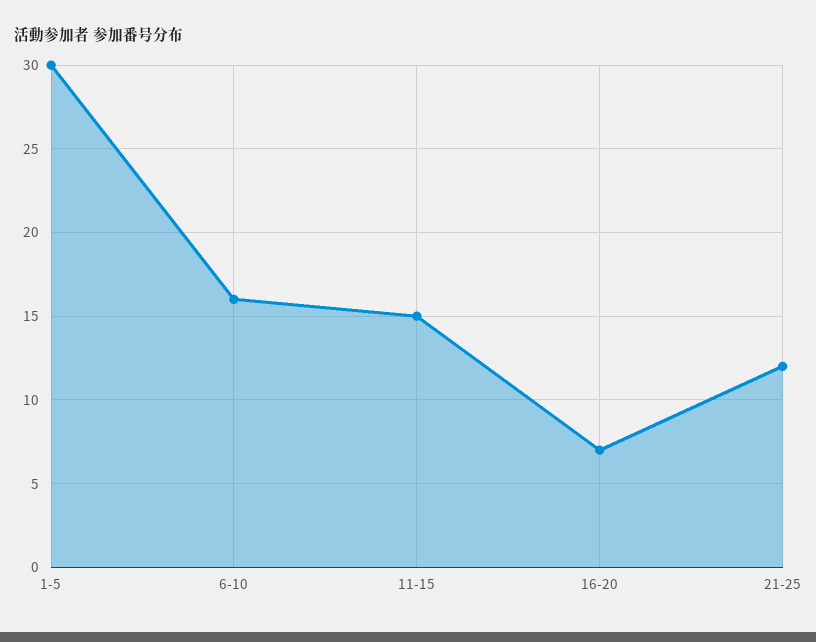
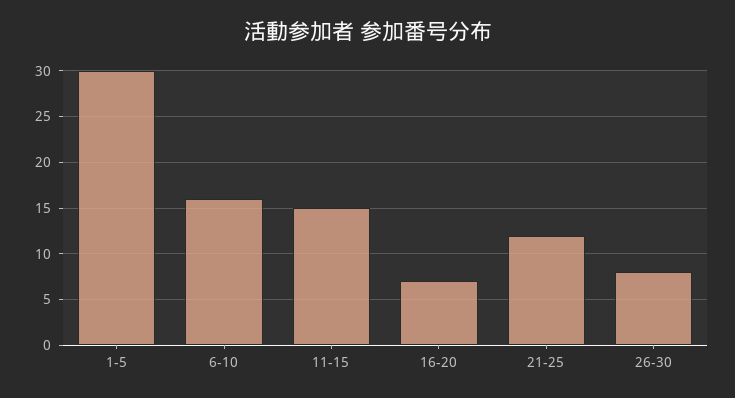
26-30: none -> 8

